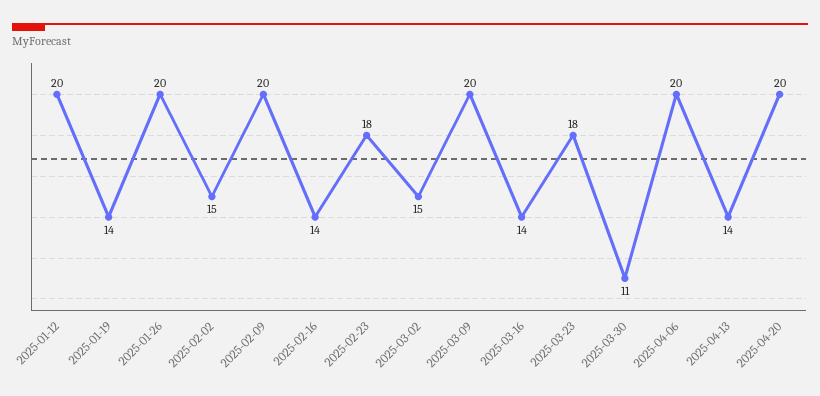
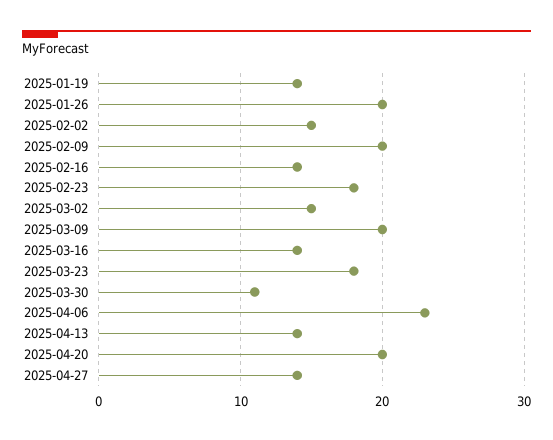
2025-01-12: 20 -> none
2025-04-06: 20 -> 23
2025-04-27: none -> 14

